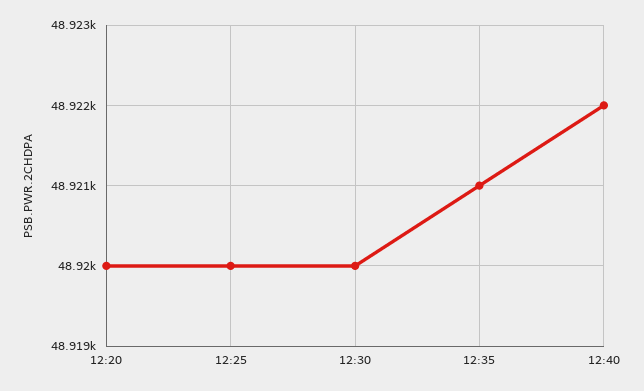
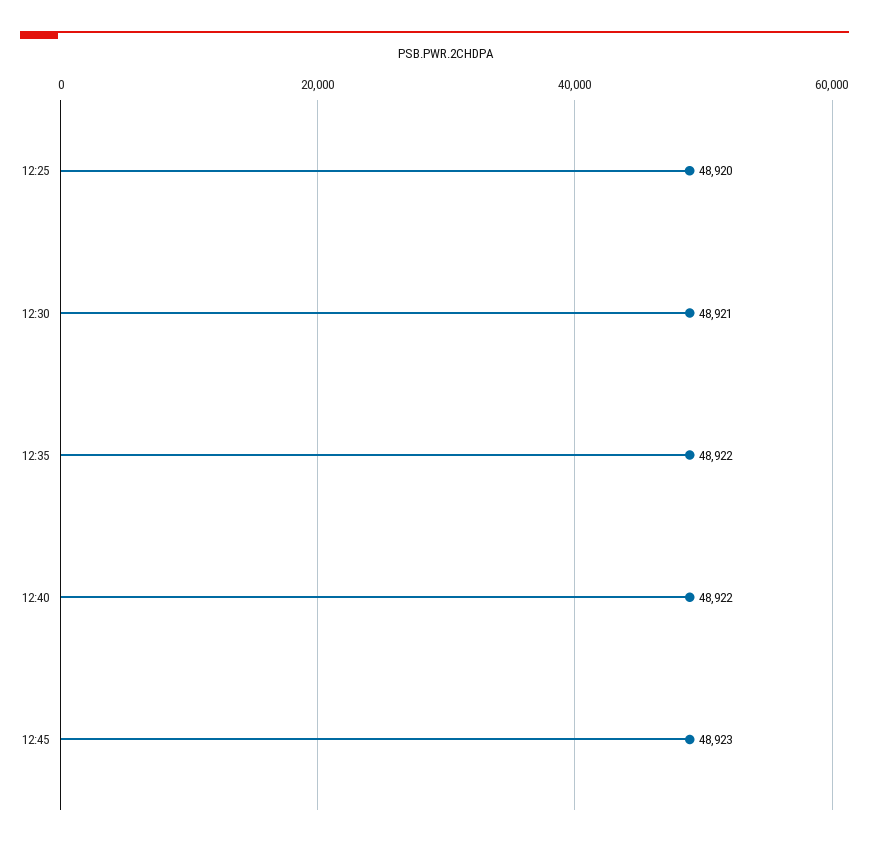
12:20: 48920 -> none
12:30: 48920 -> 48921
12:35: 48921 -> 48922
12:45: none -> 48923

